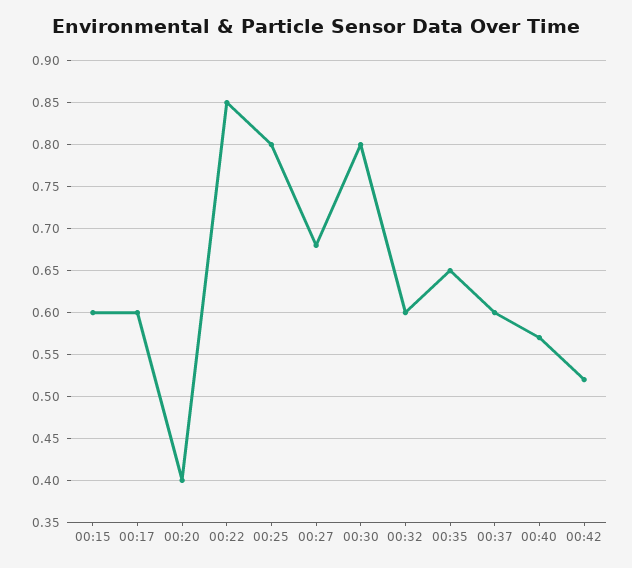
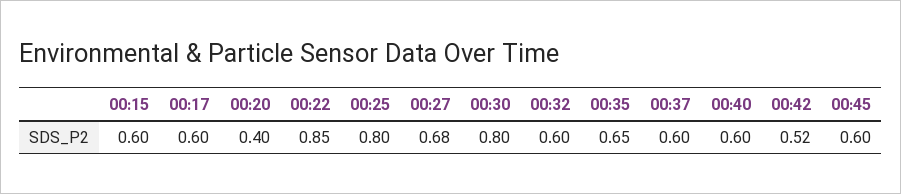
00:40: 0.57 -> 0.6
00:45: none -> 0.6

